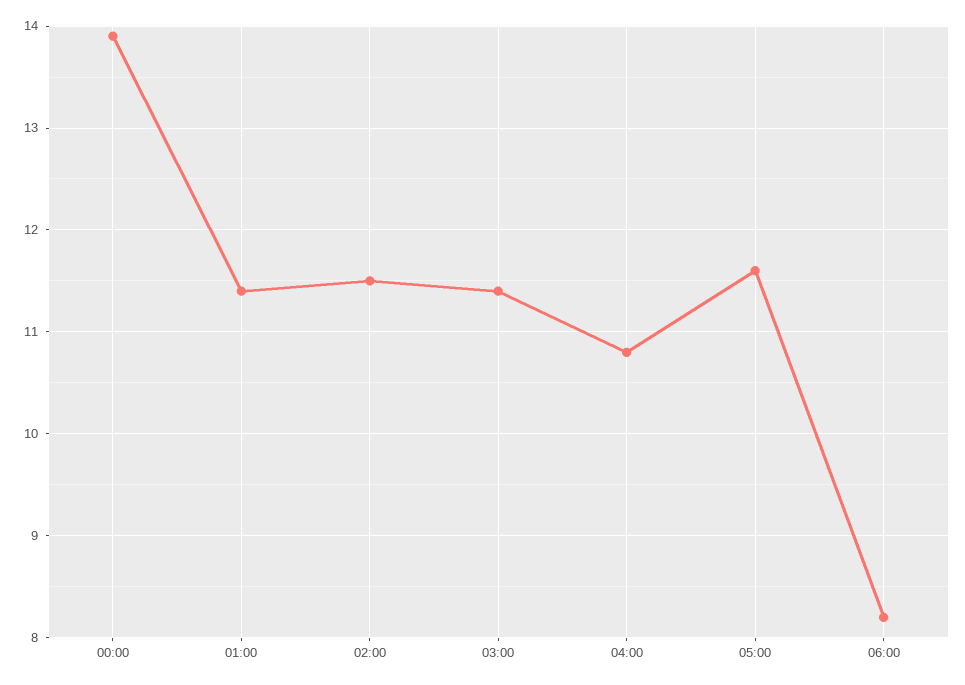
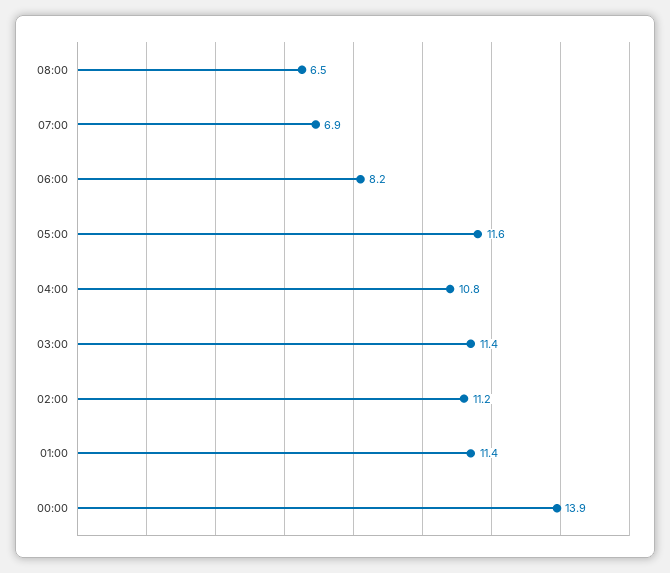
02:00: 11.5 -> 11.2
08:00: none -> 6.5
07:00: none -> 6.9

